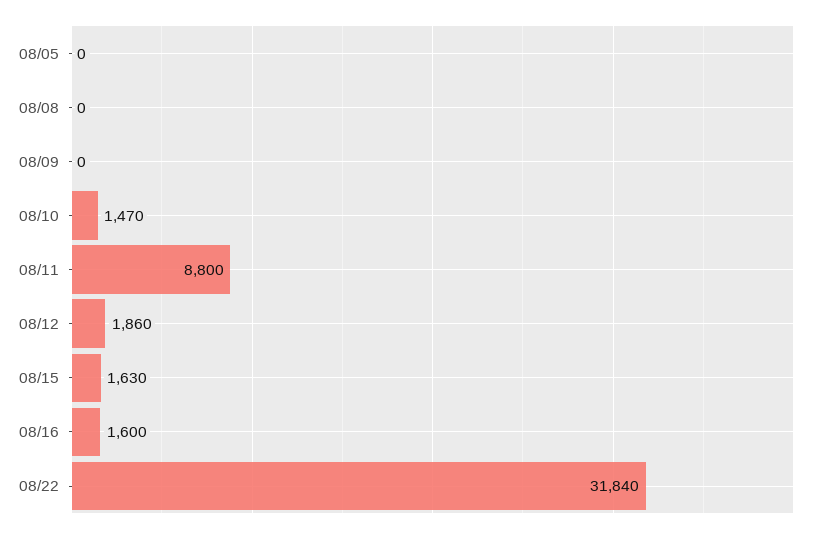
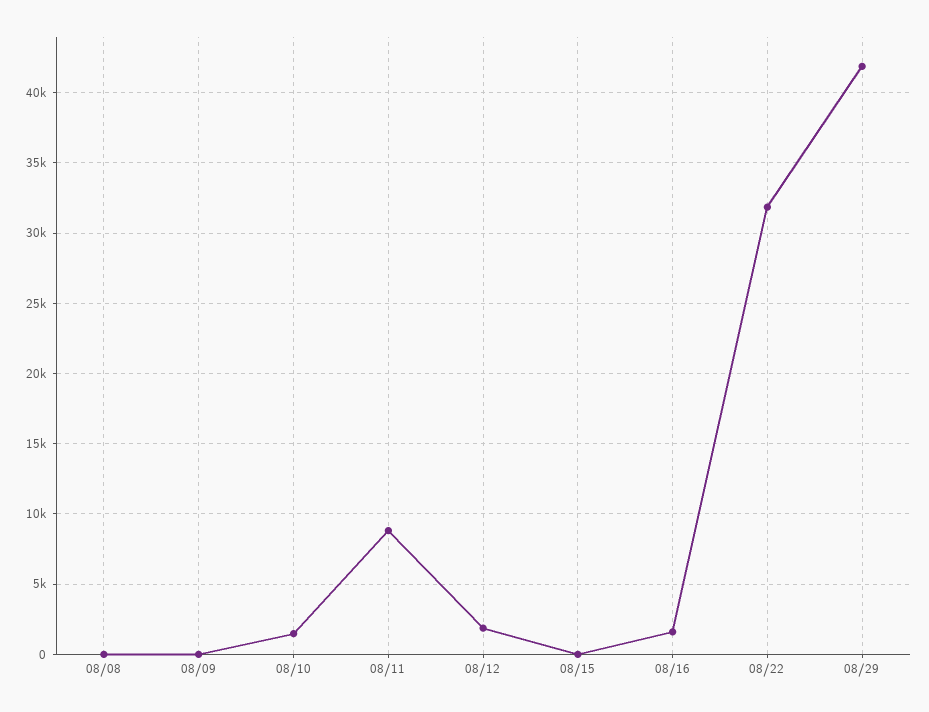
08/05: 0 -> none
08/15: 1630 -> 0
08/29: none -> 42000

